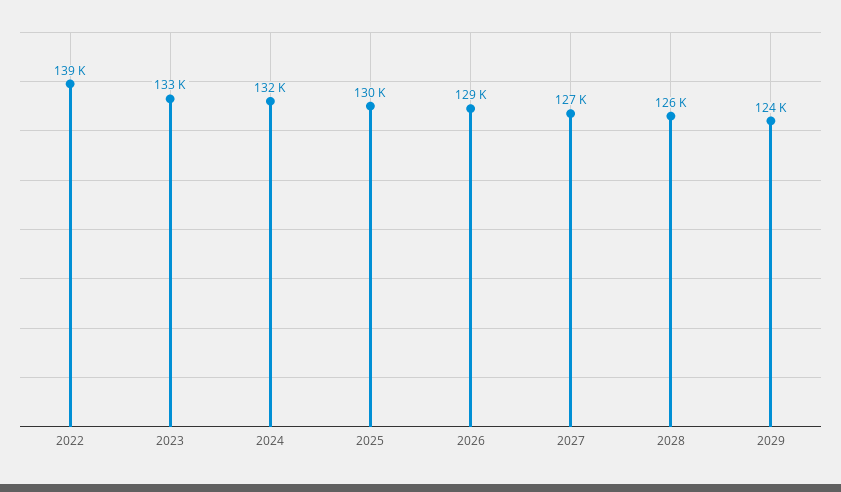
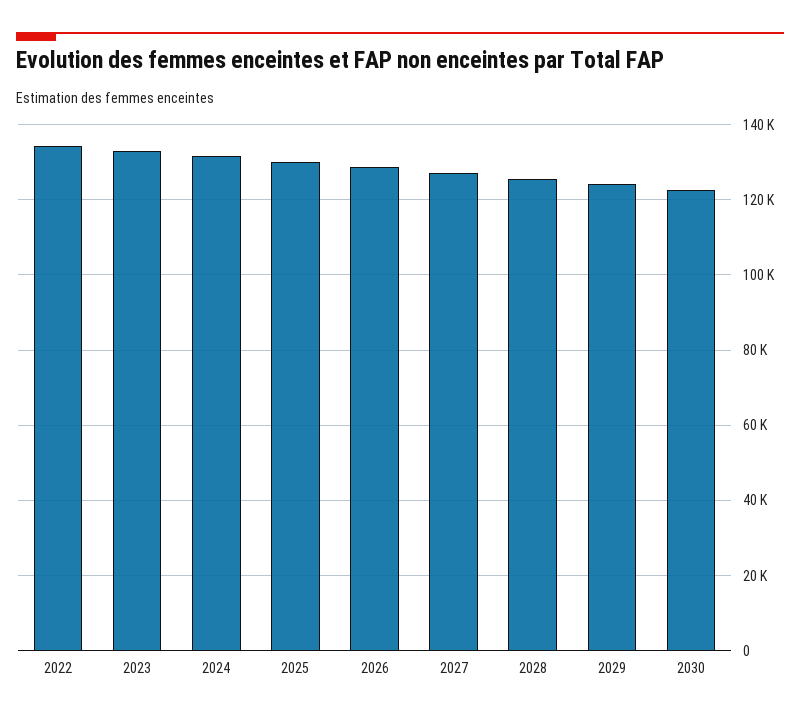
2022: 139000 -> 134000
2030: none -> 122000

